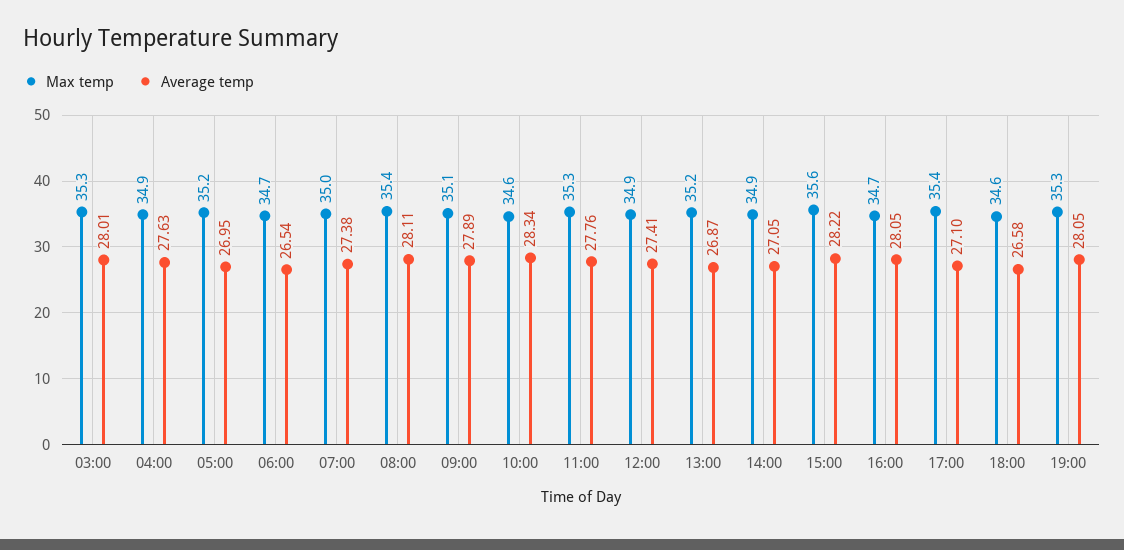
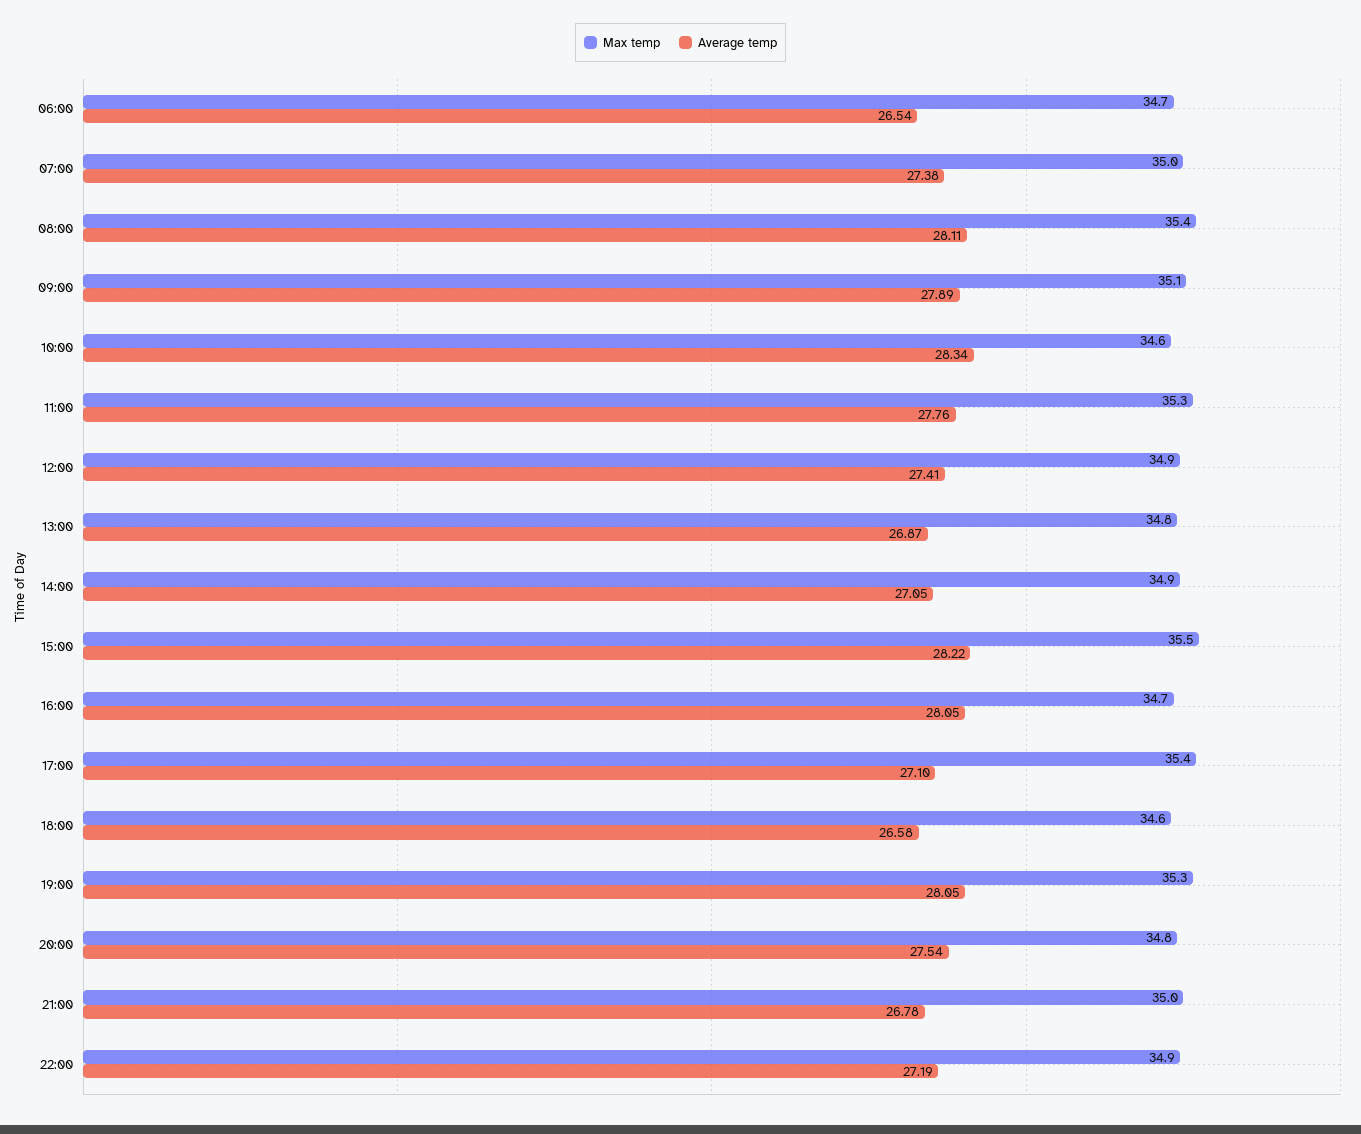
Max temp, 03:00: 35.3 -> none
Average temp, 03:00: 28.01 -> none
Max temp, 04:00: 34.9 -> none
Average temp, 04:00: 27.63 -> none
Max temp, 05:00: 35.2 -> none
Average temp, 05:00: 26.95 -> none
Max temp, 13:00: 35.2 -> 34.8
Max temp, 15:00: 35.6 -> 35.5
Max temp, 20:00: none -> 34.8
Average temp, 20:00: none -> 27.54
Max temp, 21:00: none -> 35
Average temp, 21:00: none -> 26.78
Max temp, 22:00: none -> 34.9
Average temp, 22:00: none -> 27.19

